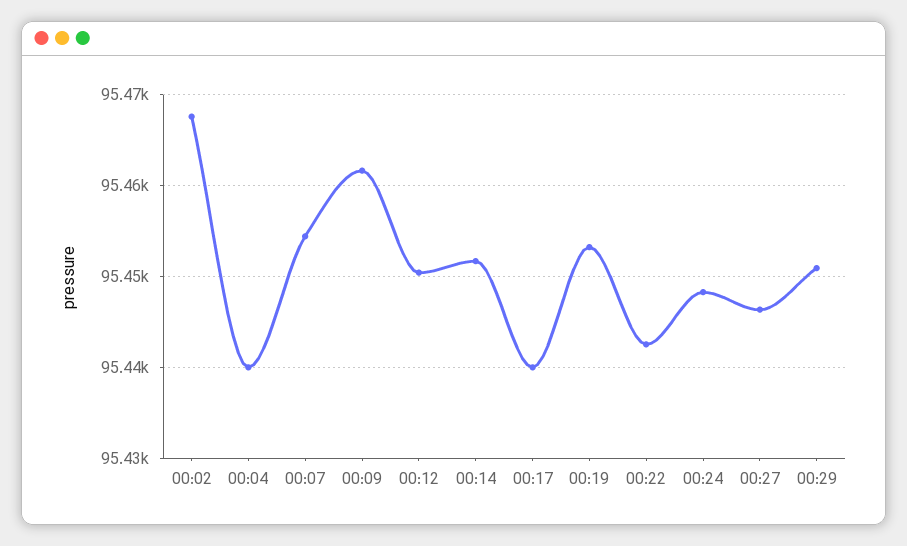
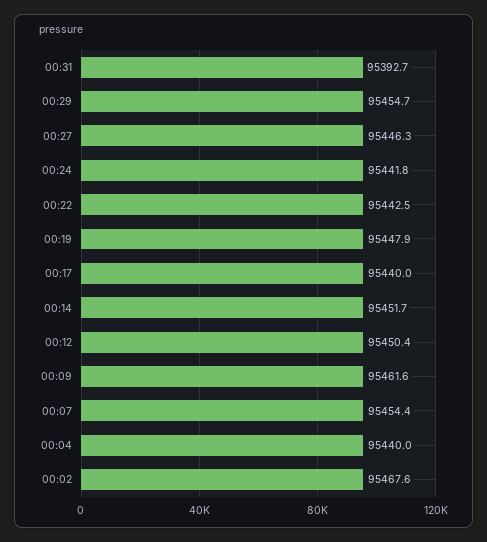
00:19: 95453 -> 95447.9
00:24: 95448 -> 95441.8
00:29: 95451 -> 95454.7
00:31: none -> 95392.7

